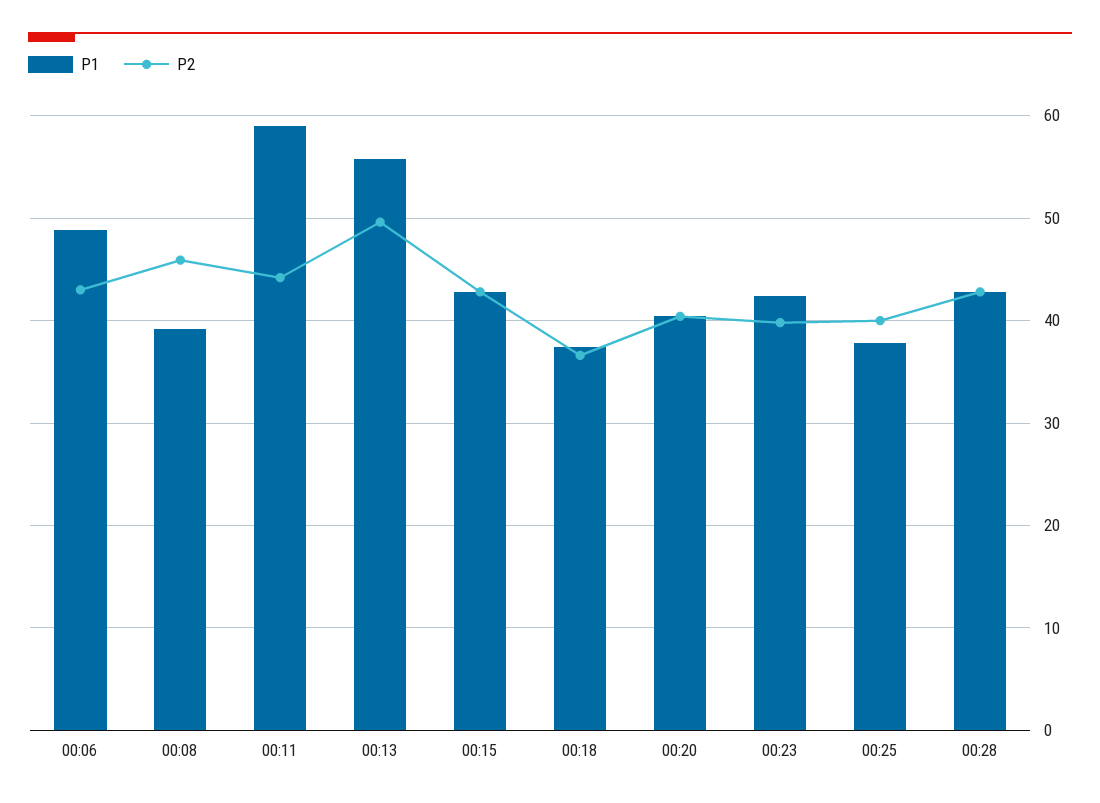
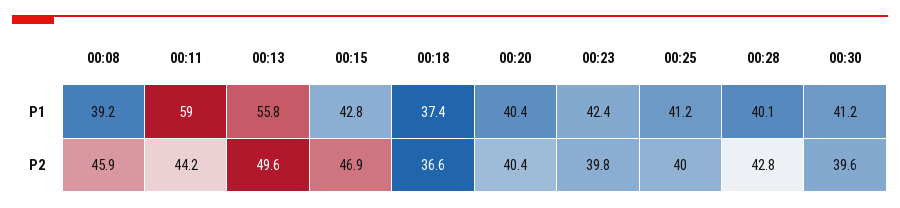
P1, 00:06: 49 -> none
P2, 00:06: 43 -> none
P2, 00:15: 43 -> 46.9
P1, 00:25: 38 -> 41.2
P1, 00:28: 43 -> 40.1
P1, 00:30: none -> 41.2
P2, 00:30: none -> 39.6

